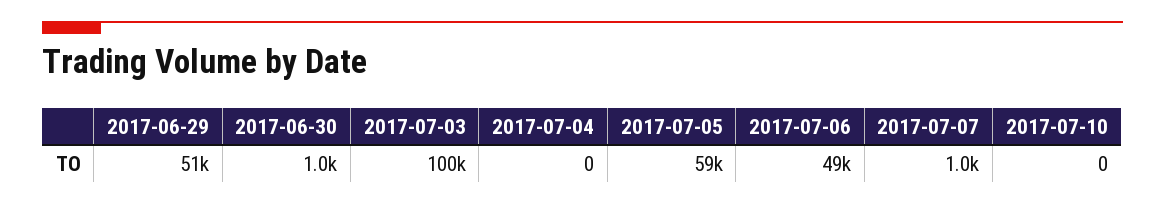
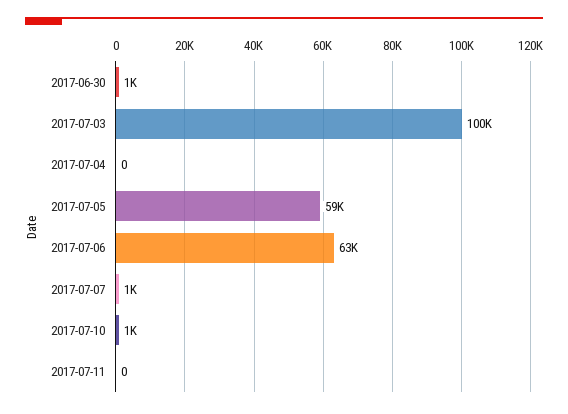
2017-06-29: 51000 -> none
2017-07-06: 49000 -> 63000
2017-07-10: 0 -> 1000
2017-07-11: none -> 0

